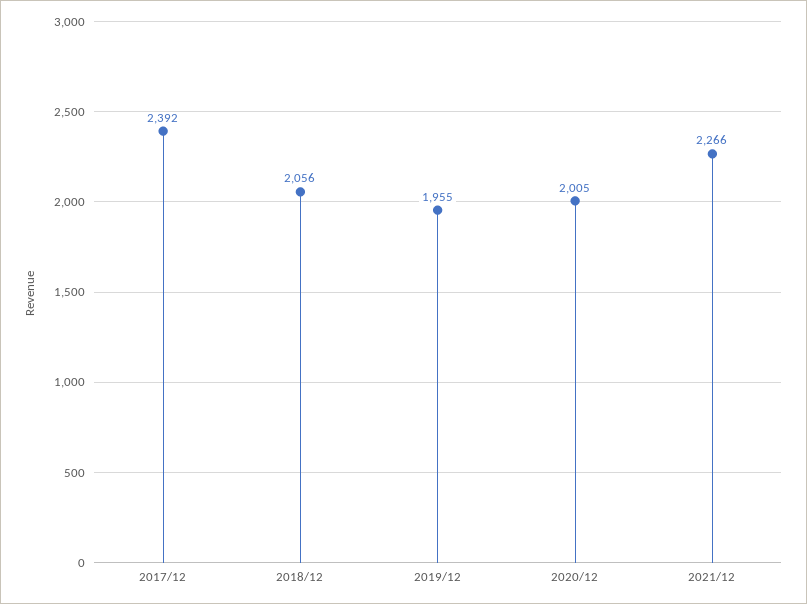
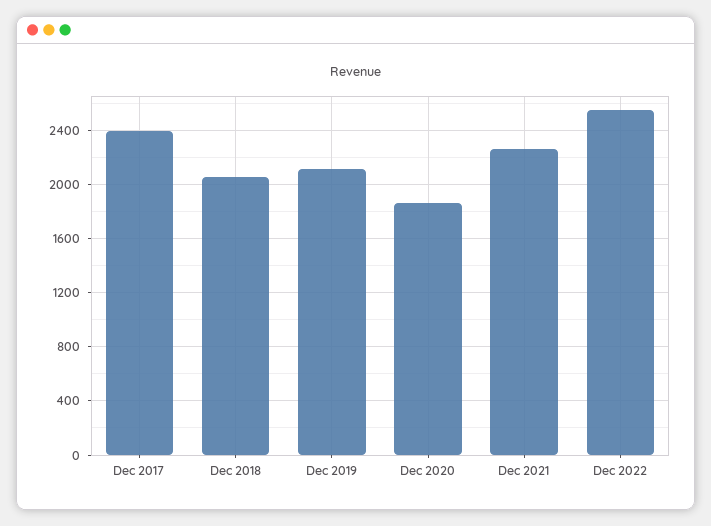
2019/12: 1955 -> 2100
2020/12: 2005 -> 1850
Dec 2022: none -> 2550

